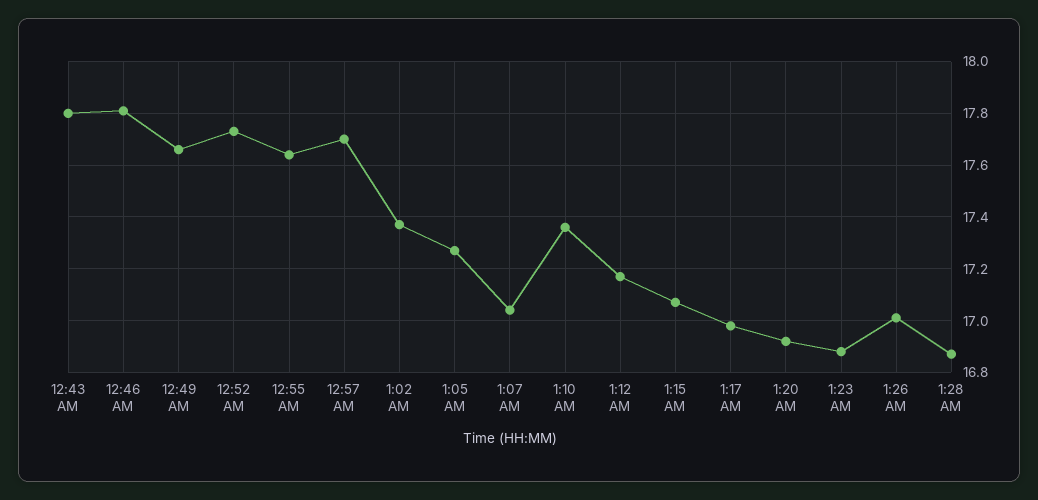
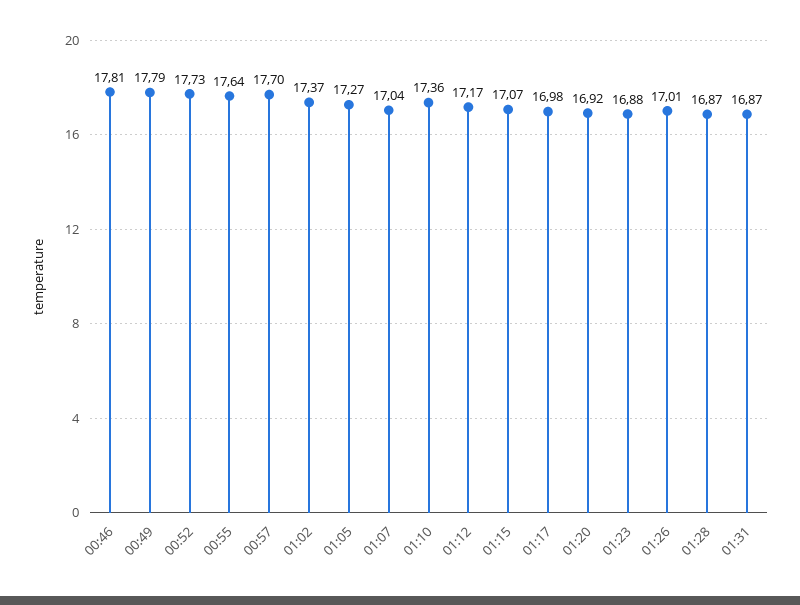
12:43 AM: 17.8 -> none
12:49 AM: 17.65 -> 17.79
01:31: none -> 16.87

